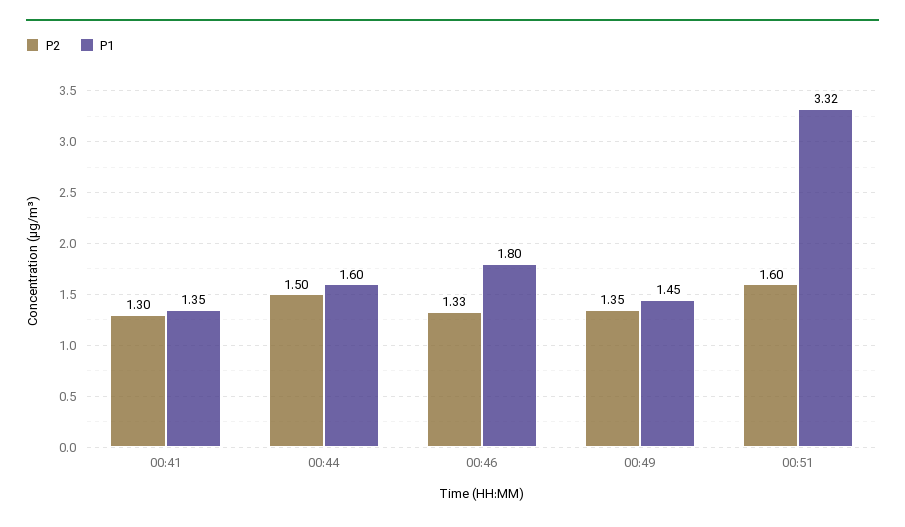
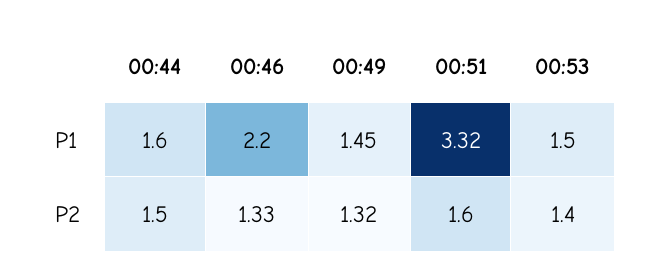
P2, 00:41: 1.3 -> none
P1, 00:41: 1.35 -> none
P1, 00:46: 1.8 -> 2.2
P2, 00:49: 1.35 -> 1.32
P1, 00:53: none -> 1.5
P2, 00:53: none -> 1.4

